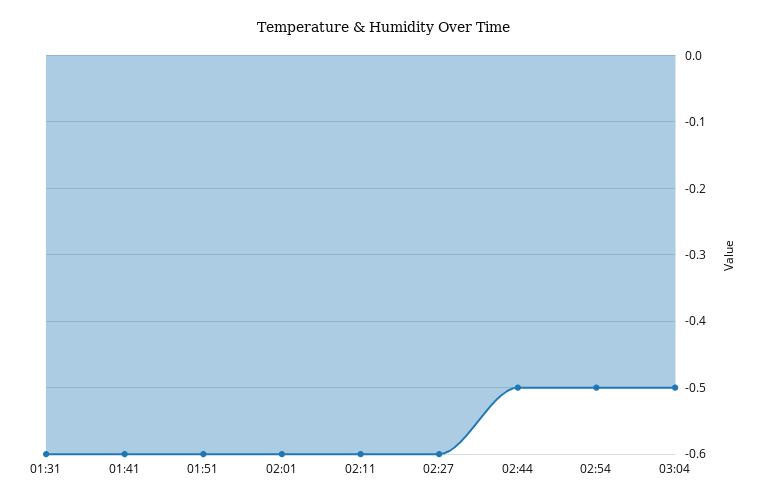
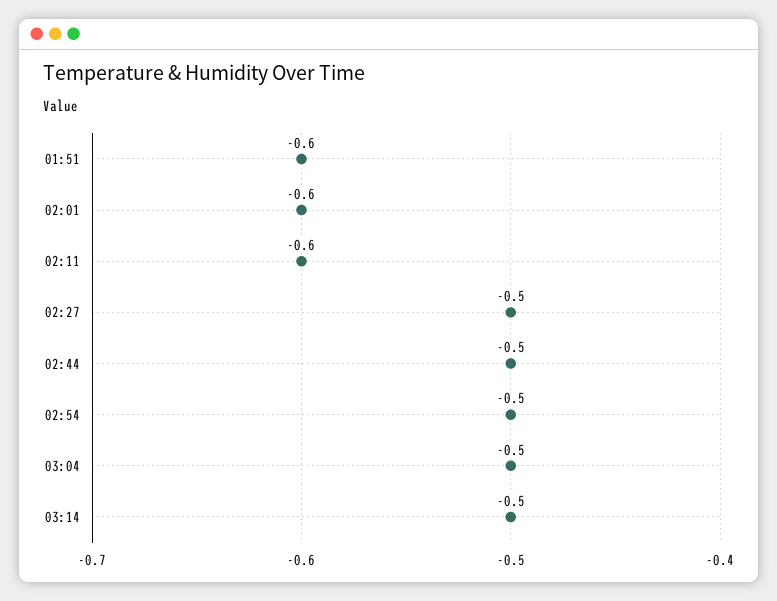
01:31: -0.6 -> none
01:41: -0.6 -> none
02:27: -0.6 -> -0.5
03:14: none -> -0.5

